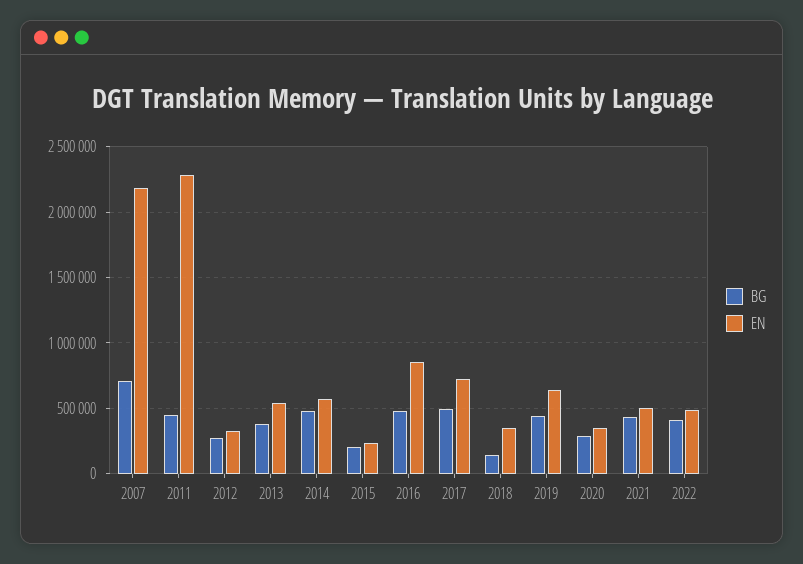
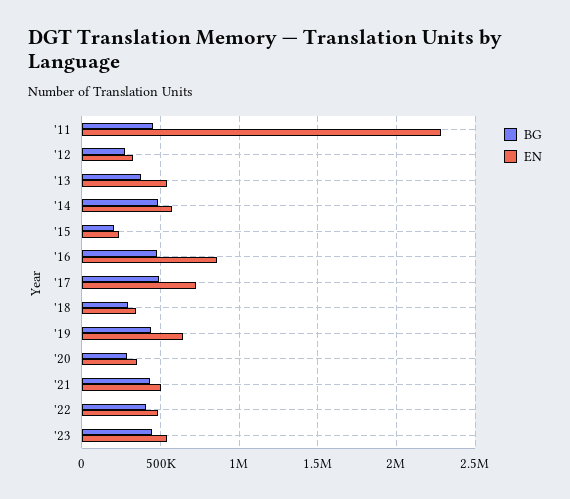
BG, 2007: 700000 -> none
EN, 2007: 2200000 -> none
BG, 2018: 150000 -> 300000
BG, '23: none -> 450000
EN, '23: none -> 550000

